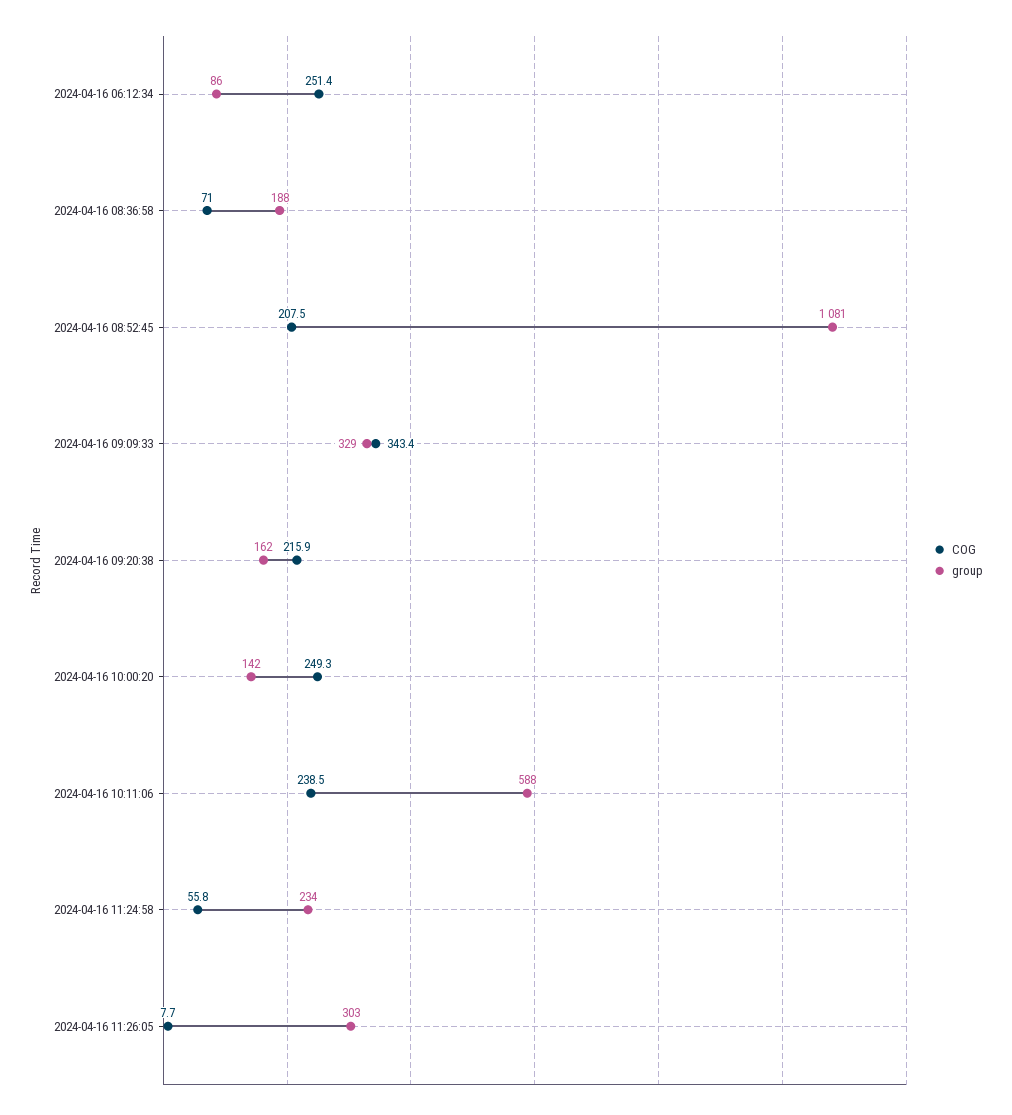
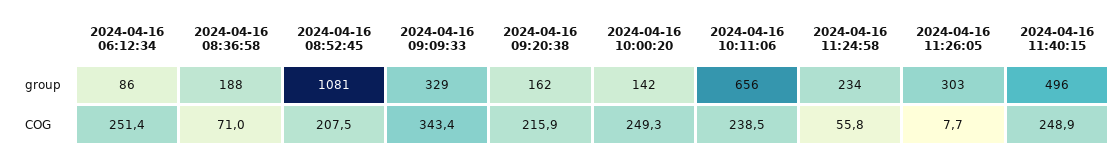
group, 2024-04-16 10:11:06: 588 -> 656
group, 2024-04-16 11:40:15: none -> 496
COG, 2024-04-16 11:40:15: none -> 248.9

